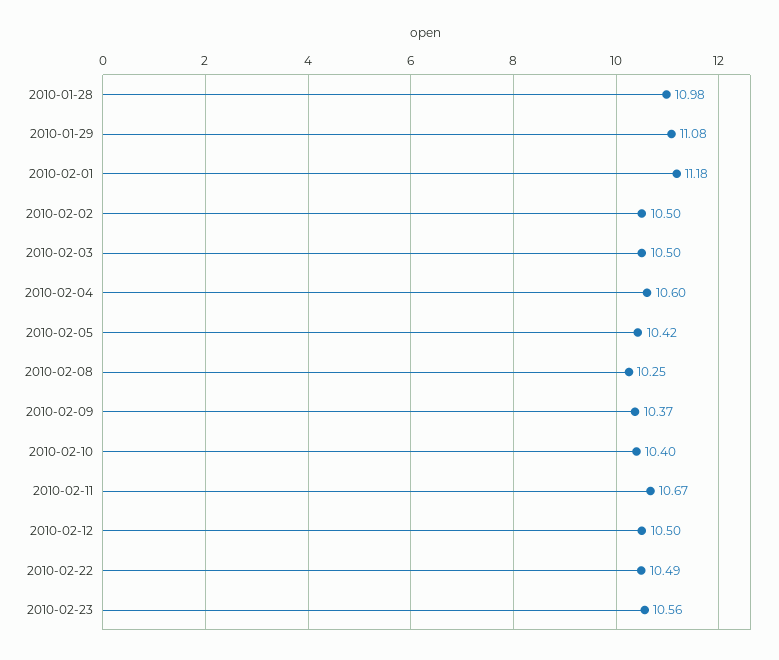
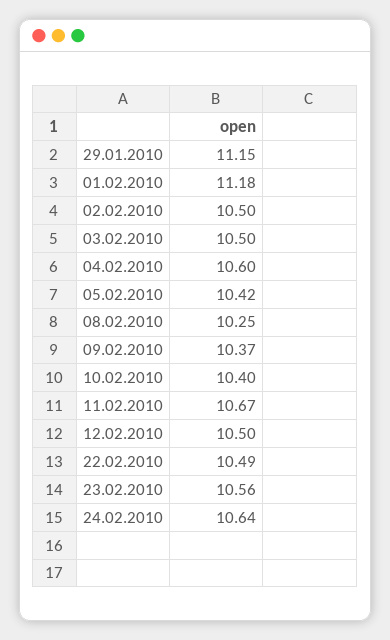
2010-01-28: 10.98 -> none
2010-01-29: 11.08 -> 11.15
24.02.2010: none -> 10.64

